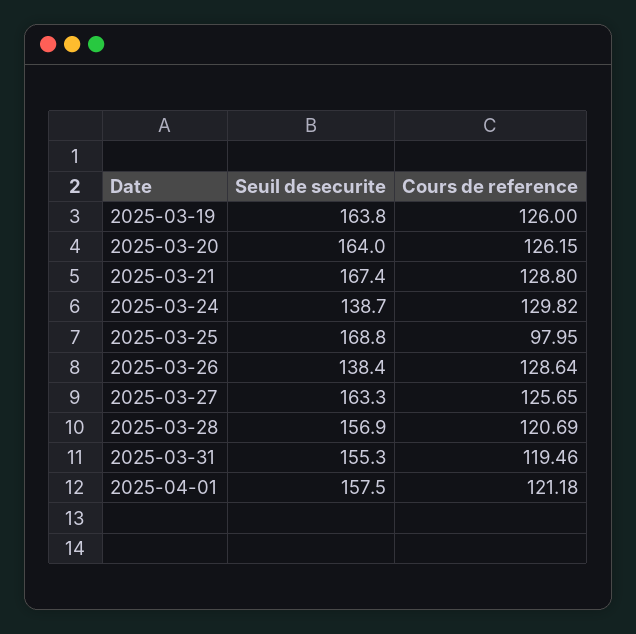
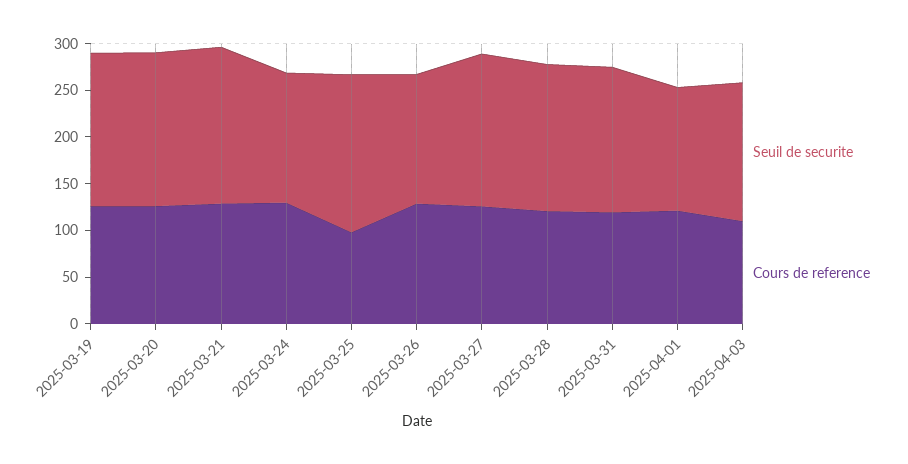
Seuil de securite, 2025-04-01: 157.5 -> 130
Seuil de securite, 2025-04-03: none -> 150
Cours de reference, 2025-04-03: none -> 110

